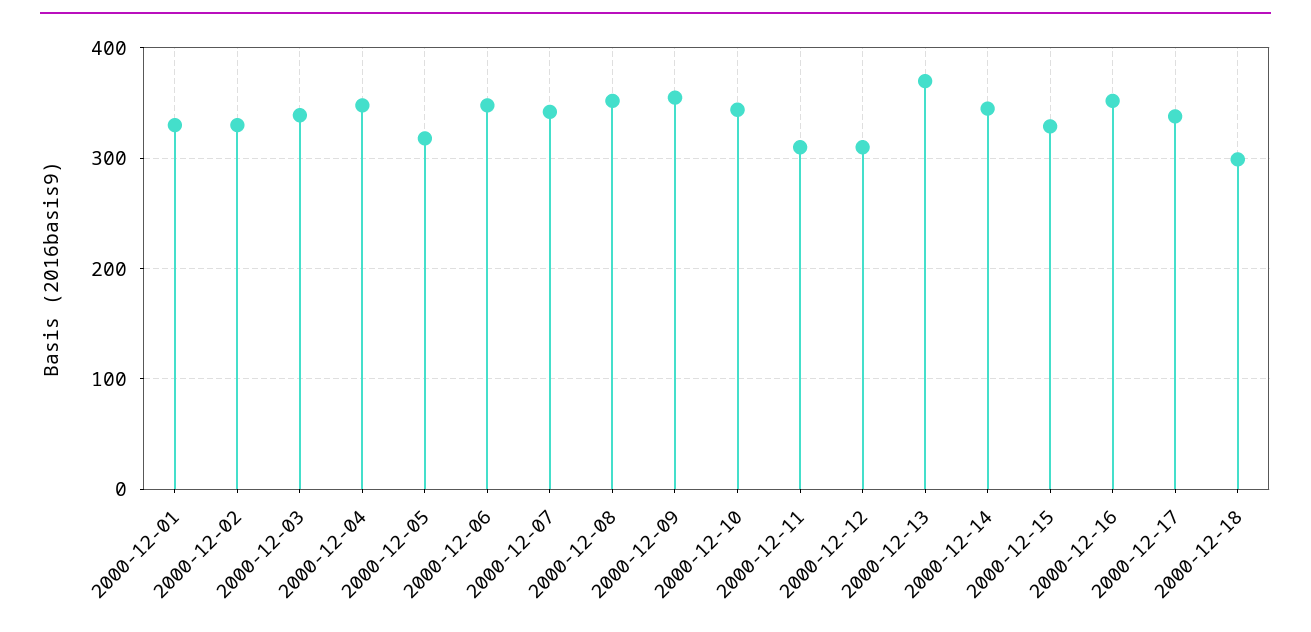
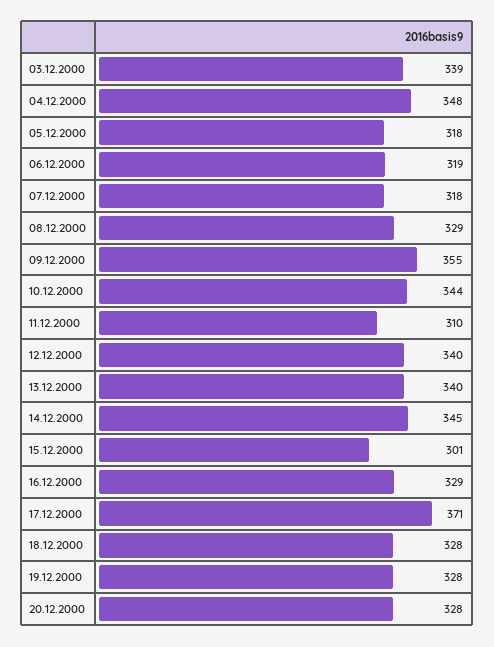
2000-12-01: 330 -> none
2000-12-02: 330 -> none
2000-12-06: 350 -> 319
2000-12-07: 340 -> 318
2000-12-08: 350 -> 329
2000-12-12: 310 -> 340
2000-12-13: 370 -> 340
2000-12-15: 330 -> 301
2000-12-16: 350 -> 329
2000-12-17: 340 -> 371
2000-12-18: 300 -> 328
19.12.2000: none -> 328
20.12.2000: none -> 328

